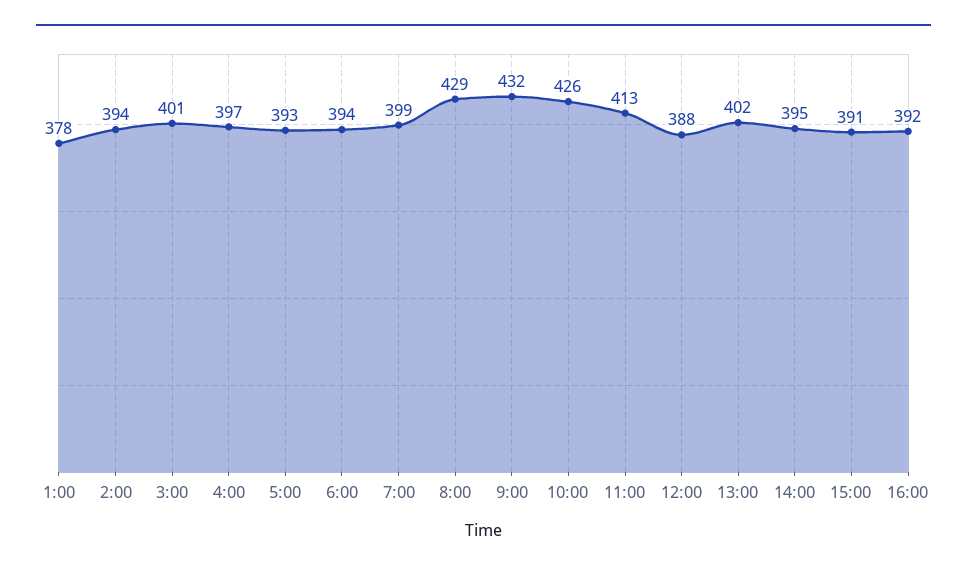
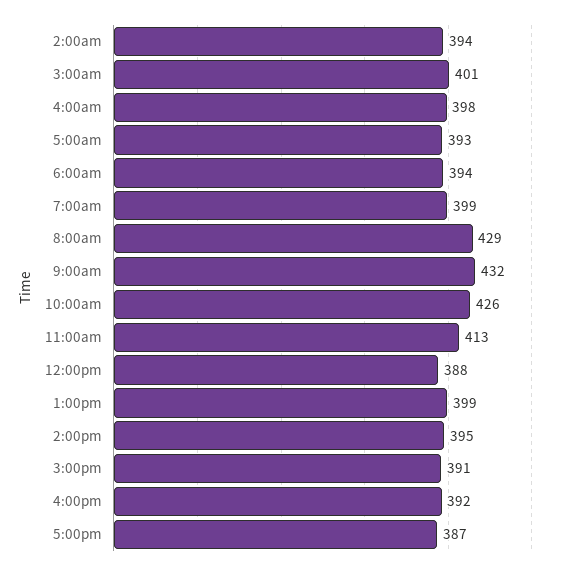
1:00: 378 -> none
4:00: 397 -> 398
13:00: 402 -> 399
5:00pm: none -> 387

